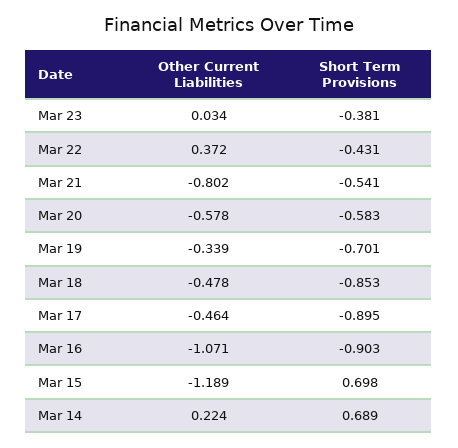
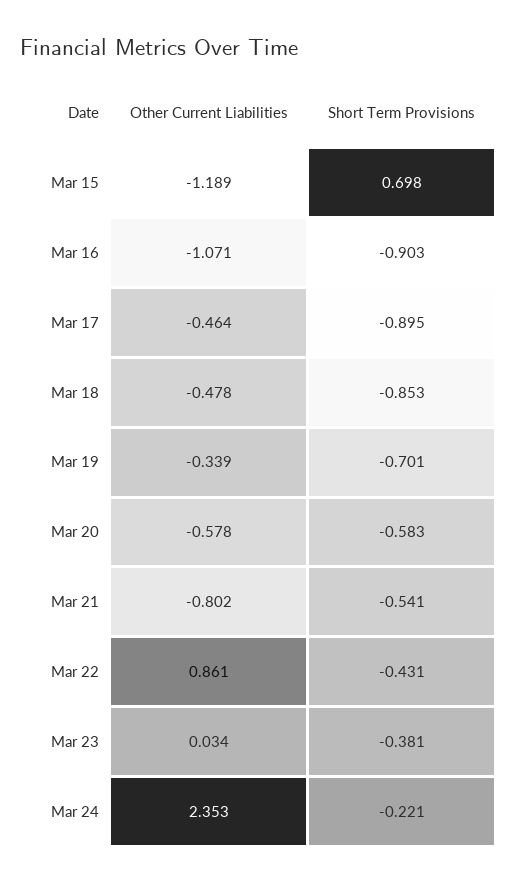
Other Current Liabilities, Mar 22: 0.372 -> 0.861
Other Current Liabilities, Mar 14: 0.224 -> none
Short Term Provisions, Mar 14: 0.689 -> none
Other Current Liabilities, Mar 24: none -> 2.353
Short Term Provisions, Mar 24: none -> -0.221

